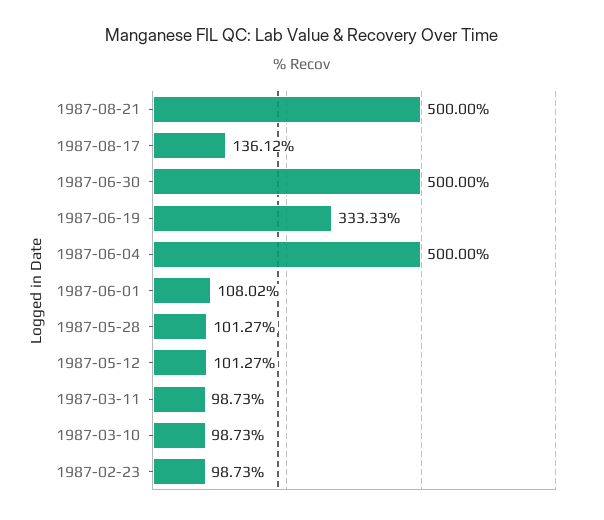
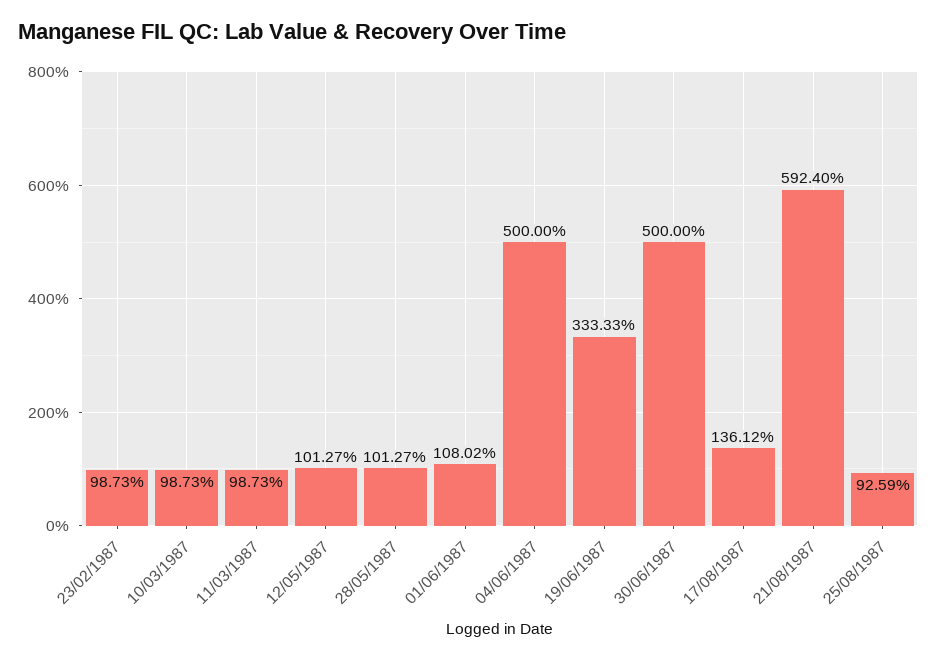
1987-08-21: 500 -> 592.4
25/08/1987: none -> 92.59

